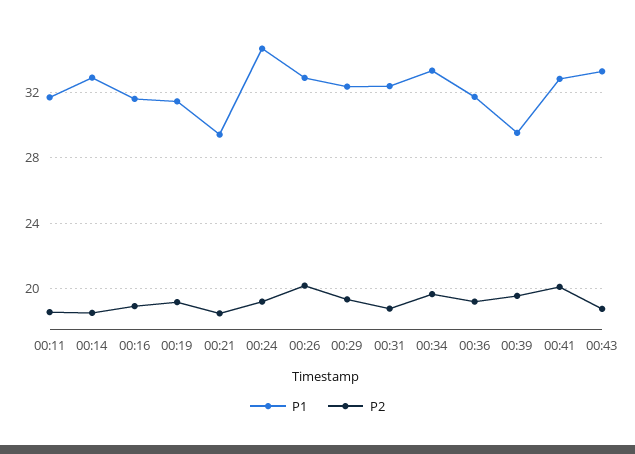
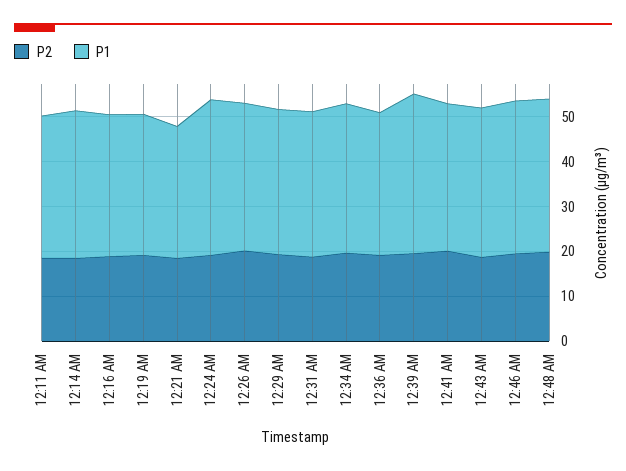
P1, 00:39: 29.5 -> 36
P2, 12:46 AM: none -> 20
P1, 12:46 AM: none -> 34
P2, 12:48 AM: none -> 20
P1, 12:48 AM: none -> 34

